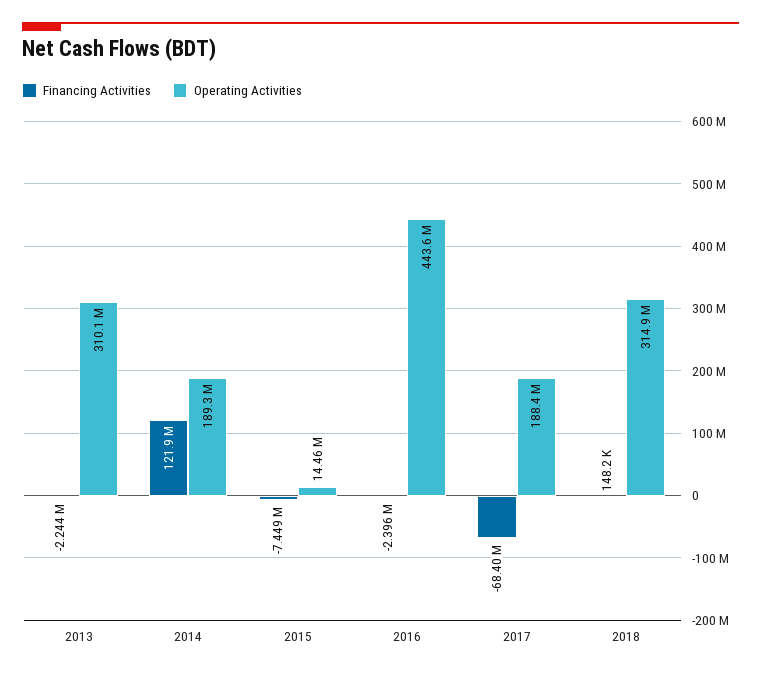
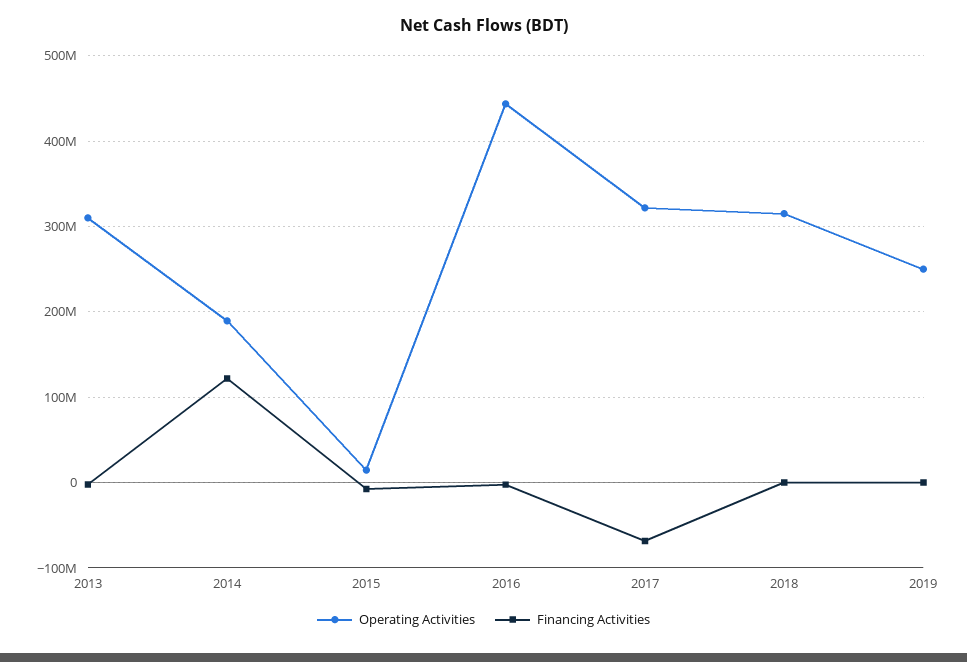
Operating Activities, 2017: 188400000 -> 320000000
Operating Activities, 2019: none -> 250000000
Financing Activities, 2019: none -> 0

